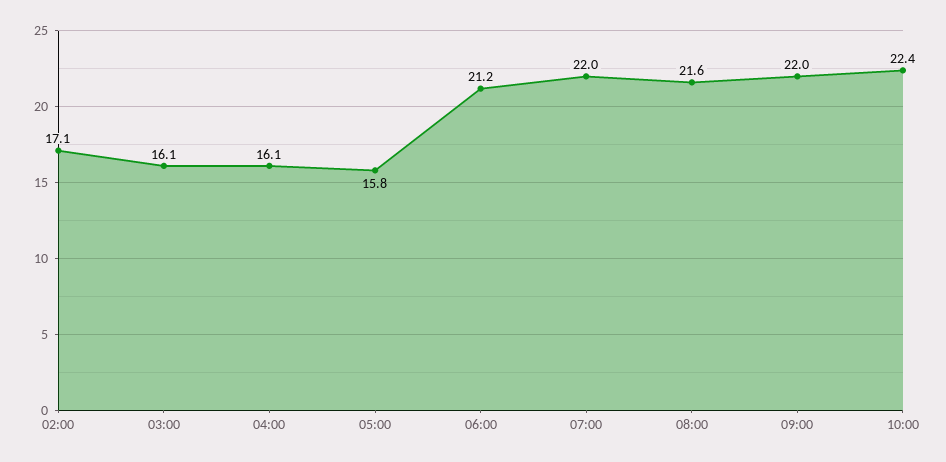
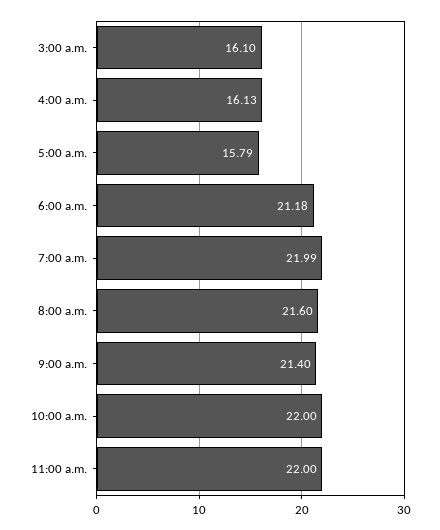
02:00: 17.1 -> none
09:00: 22 -> 21.4
10:00: 22.4 -> 22
11:00 a.m.: none -> 22

